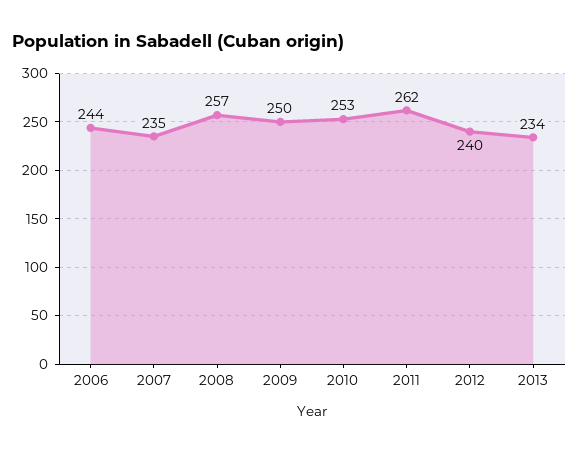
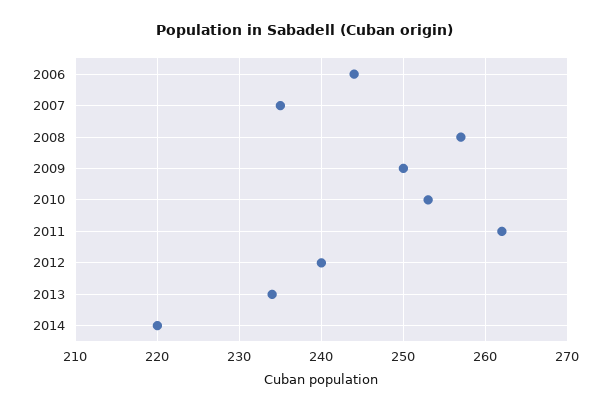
2014: none -> 220

